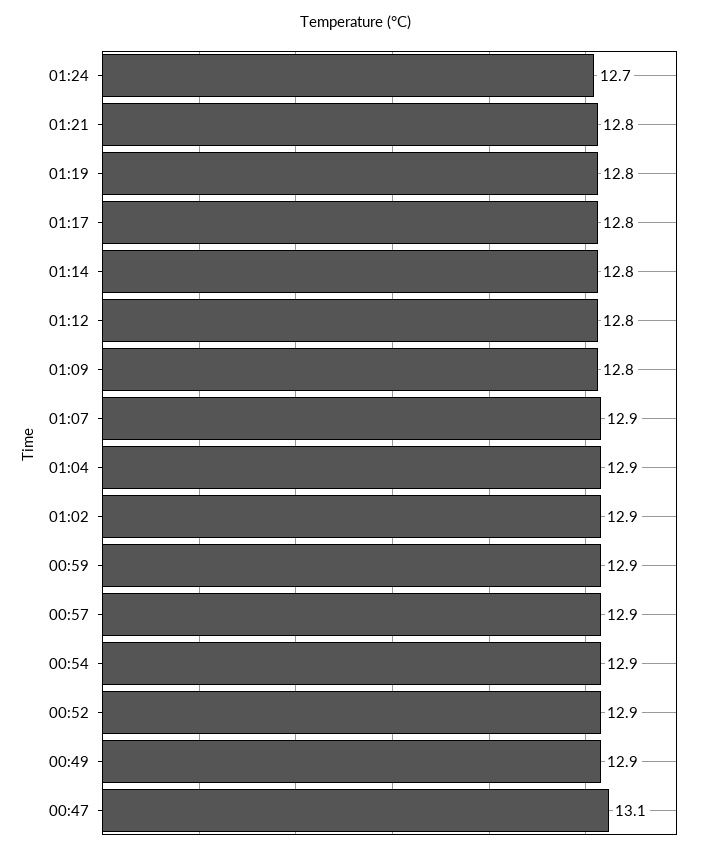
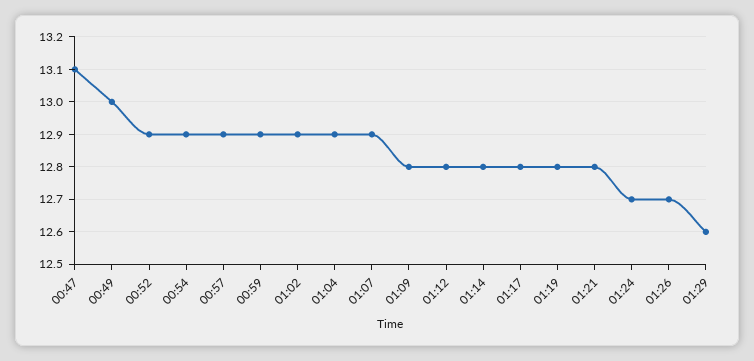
00:49: 12.9 -> 13
01:26: none -> 12.7
01:29: none -> 12.6

